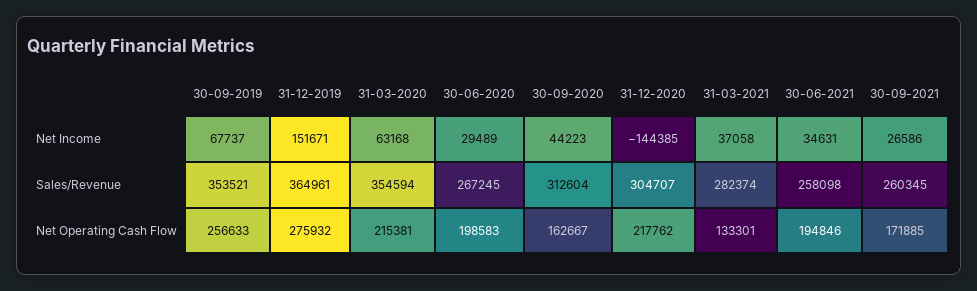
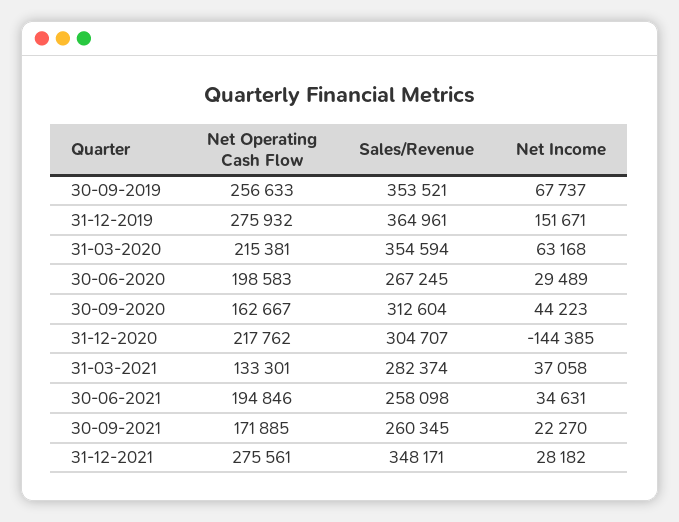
30-09-2021, Net Income: 26586 -> 22270
31-12-2021, Net Operating Cash Flow: none -> 275561
31-12-2021, Sales/Revenue: none -> 348171
31-12-2021, Net Income: none -> 28182

